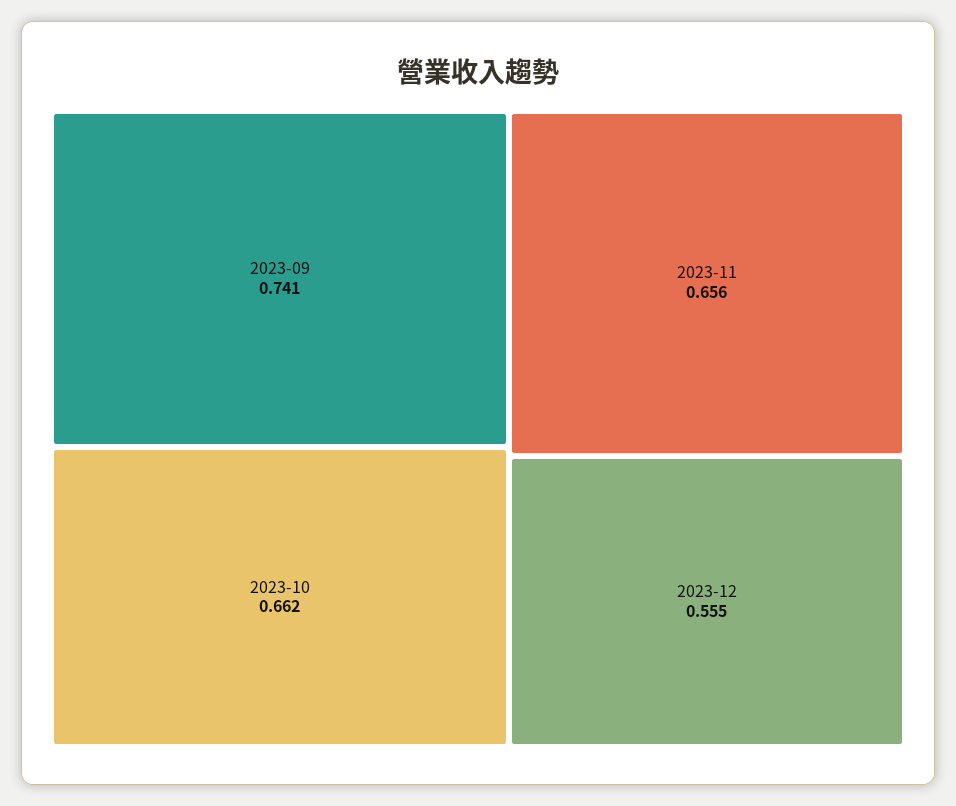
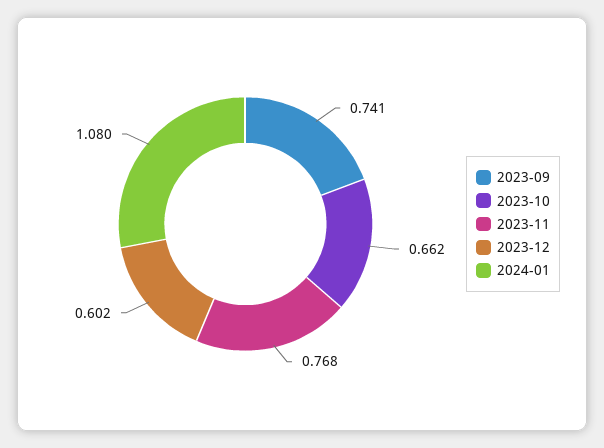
2023-11: 0.656 -> 0.768
2023-12: 0.555 -> 0.602
2024-01: none -> 1.08

